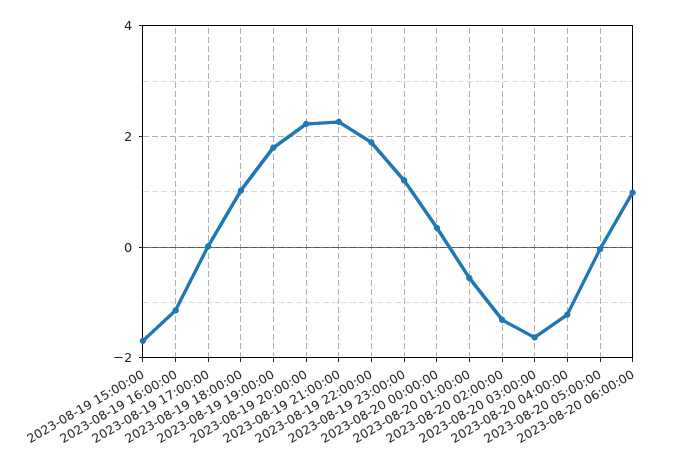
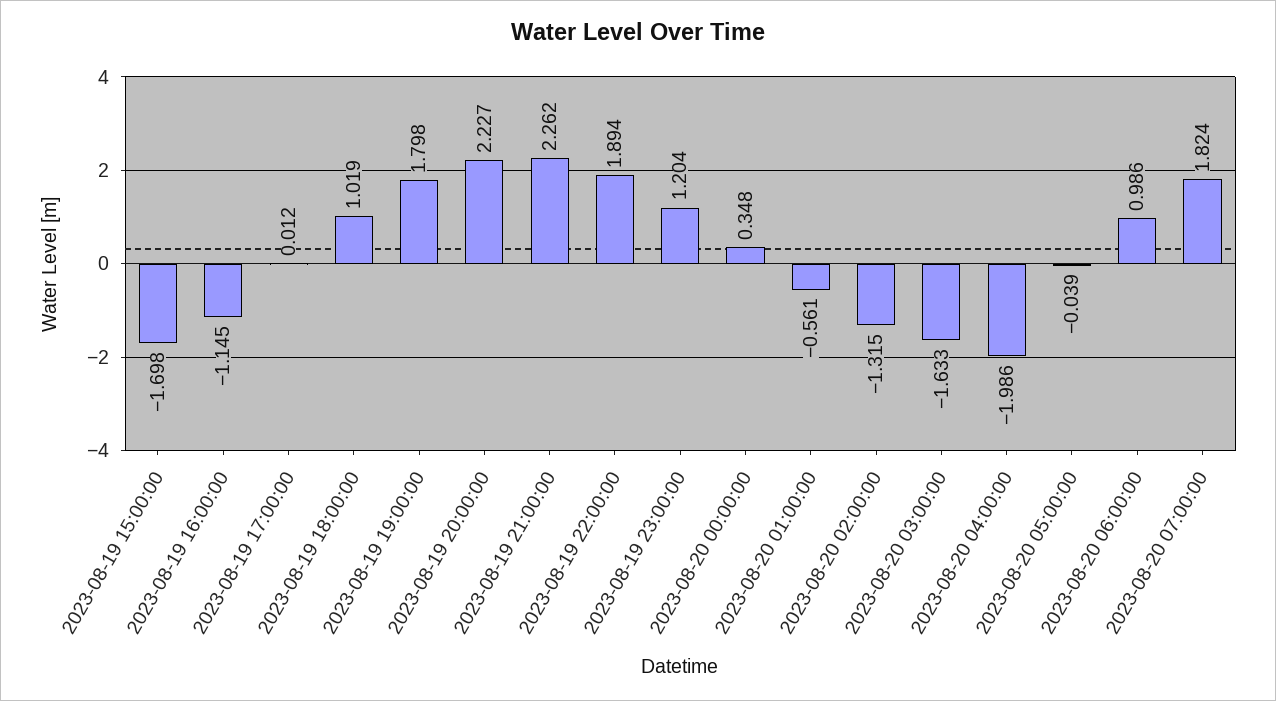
2023-08-20 04:00:00: -1.2 -> -1.986
2023-08-20 07:00:00: none -> 1.824

